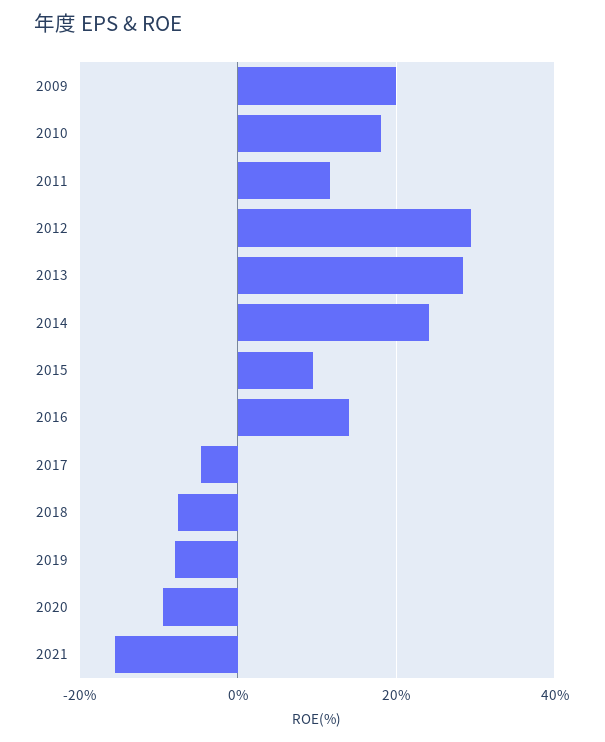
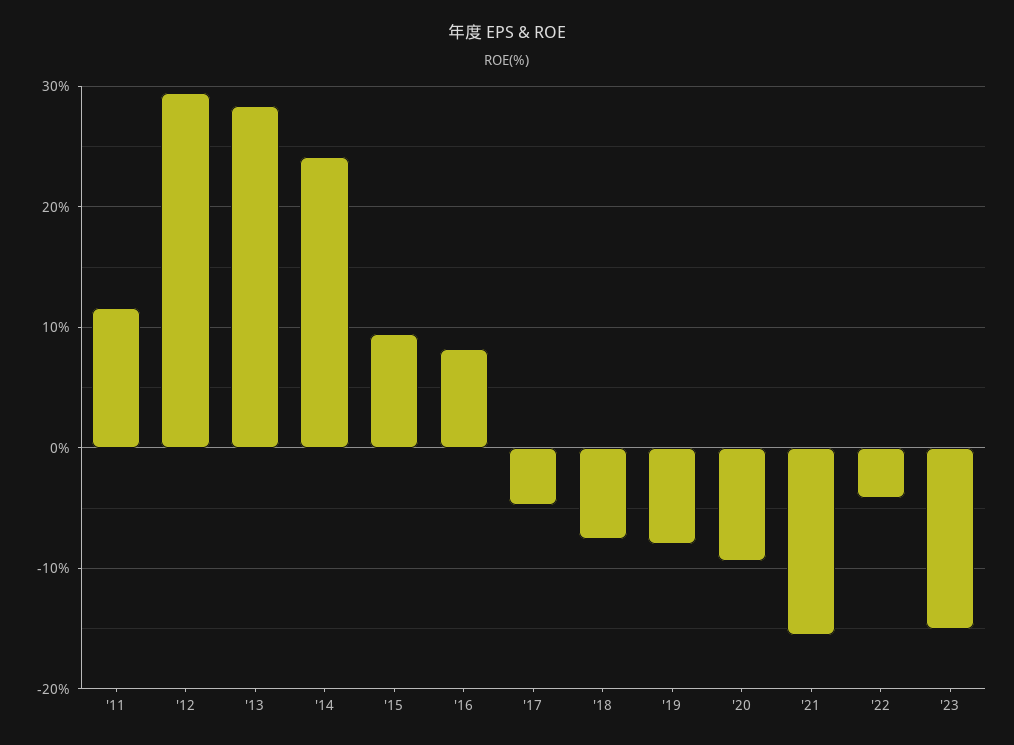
2009: 20 -> none
2010: 18 -> none
2016: 14 -> 8
'22: none -> -4
'23: none -> -15

